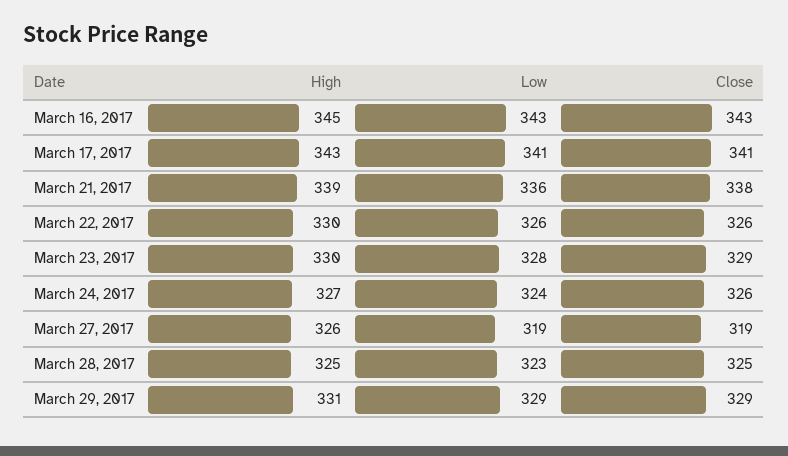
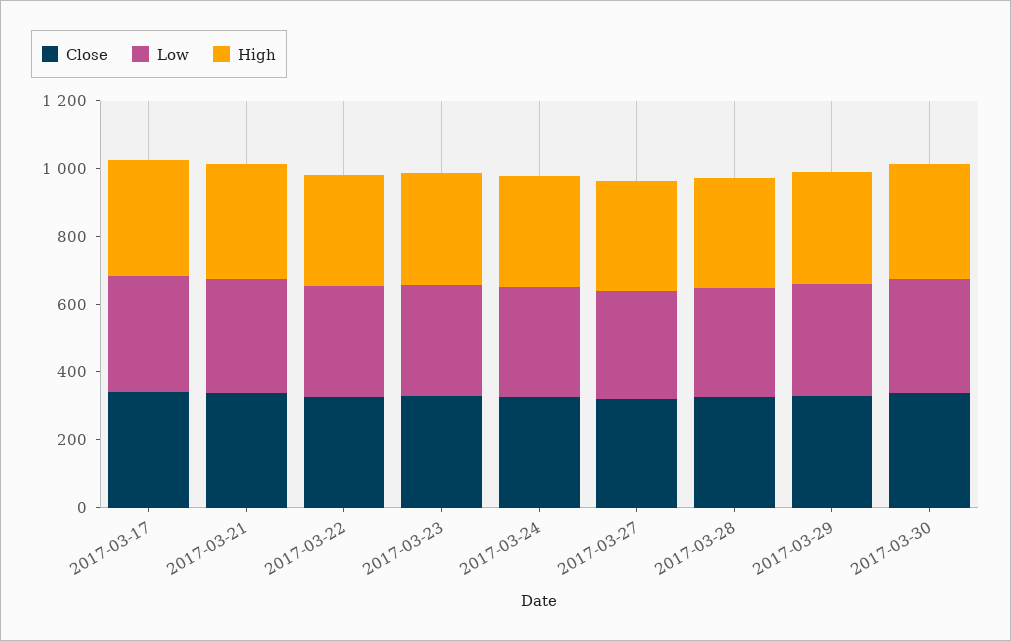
High, March 16, 2017: 345 -> none
Low, March 16, 2017: 343 -> none
Close, March 16, 2017: 343 -> none
Close, 2017-03-30: none -> 350
Low, 2017-03-30: none -> 350
High, 2017-03-30: none -> 350

